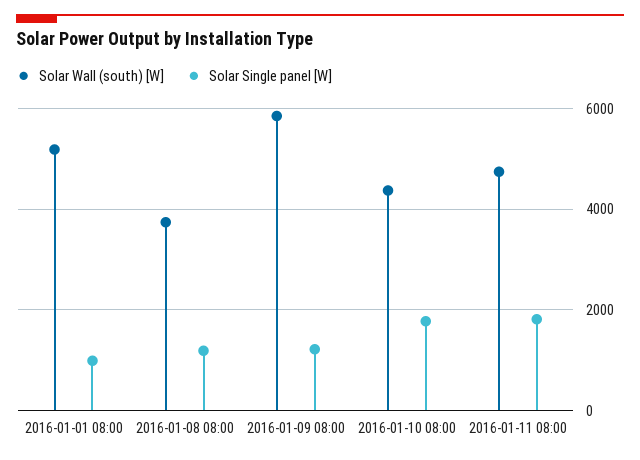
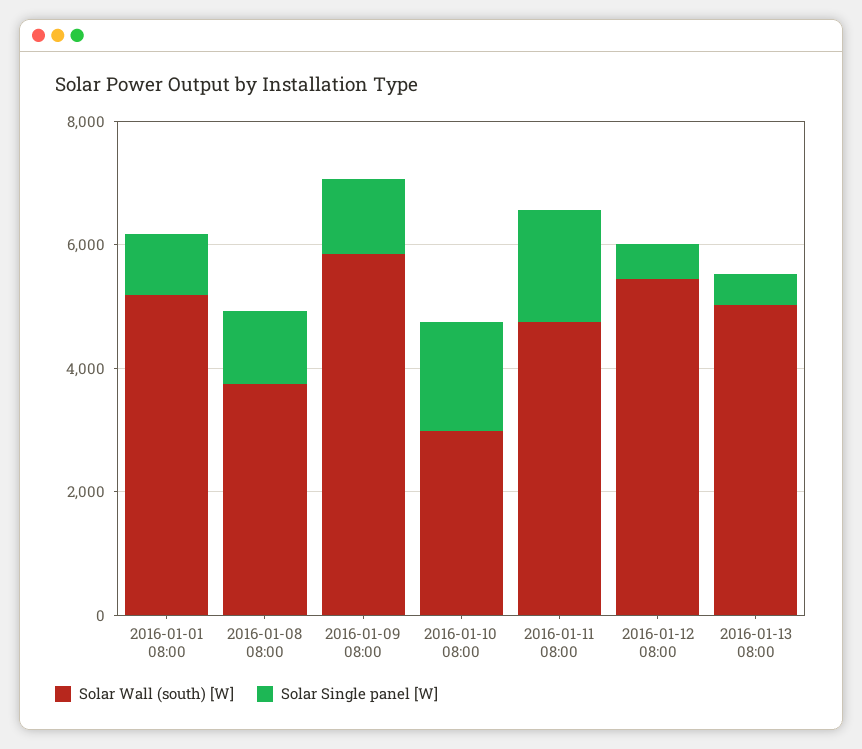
Solar Wall (south) [W], 2016-01-10 08:00: 4400 -> 3000
Solar Wall (south) [W], 2016-01-12 08:00: none -> 5500
Solar Single panel [W], 2016-01-12 08:00: none -> 500
Solar Wall (south) [W], 2016-01-13 08:00: none -> 5000
Solar Single panel [W], 2016-01-13 08:00: none -> 500

